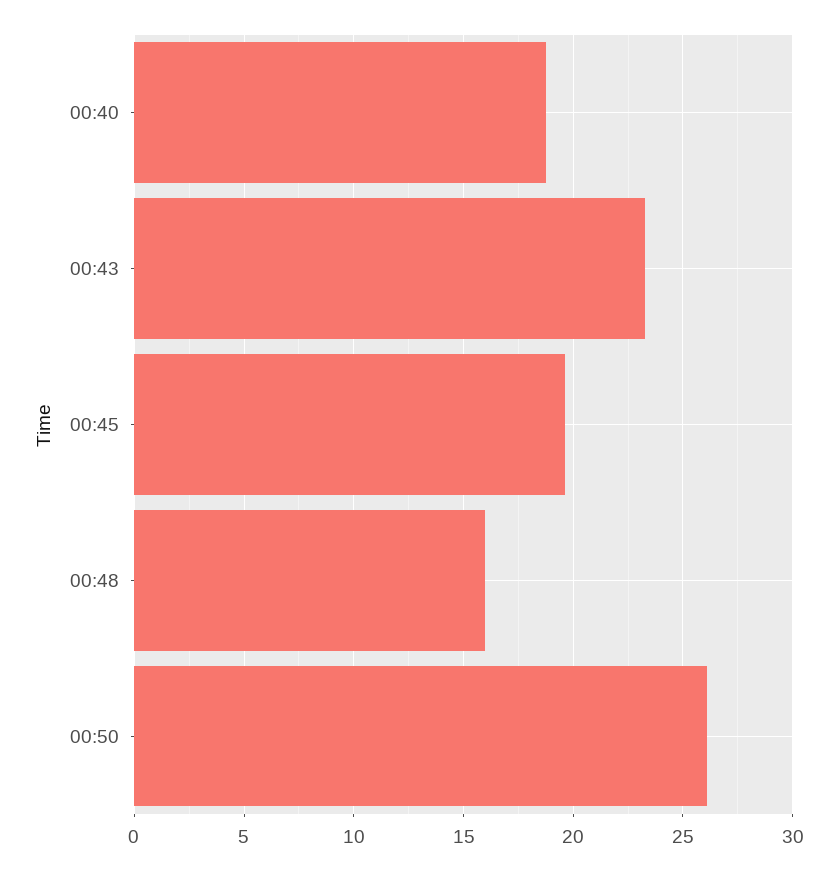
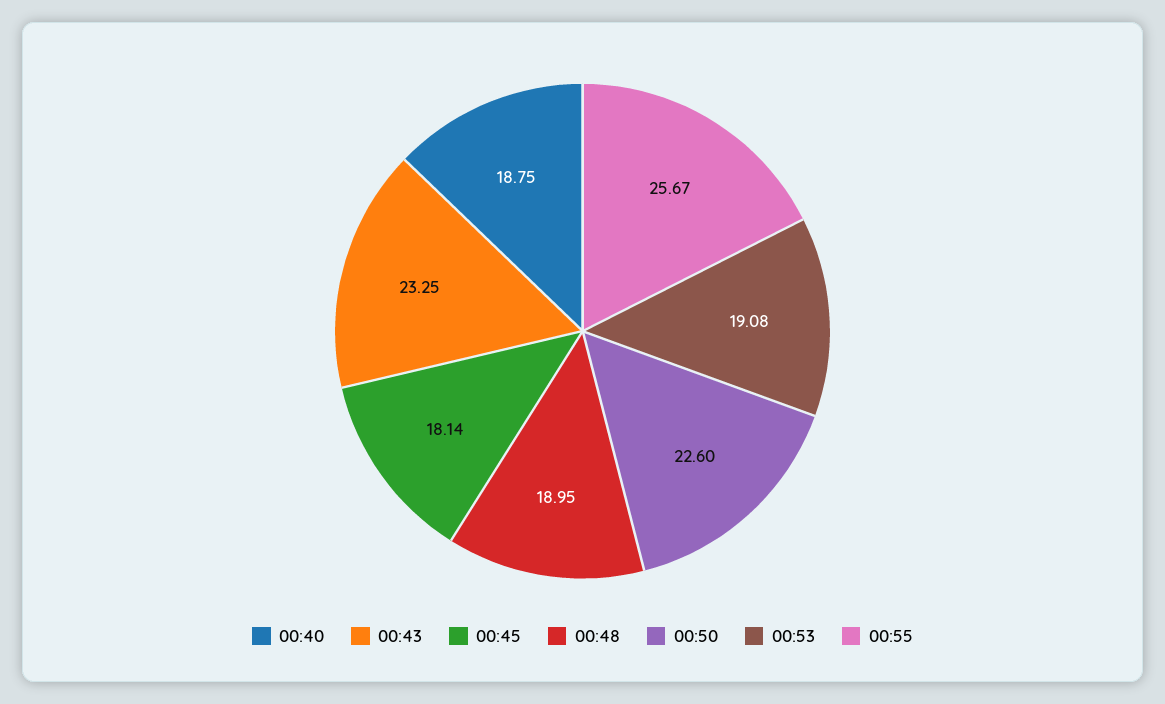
00:45: 19.5 -> 18.14
00:48: 16 -> 18.95
00:50: 26 -> 22.6
00:53: none -> 19.08
00:55: none -> 25.67

